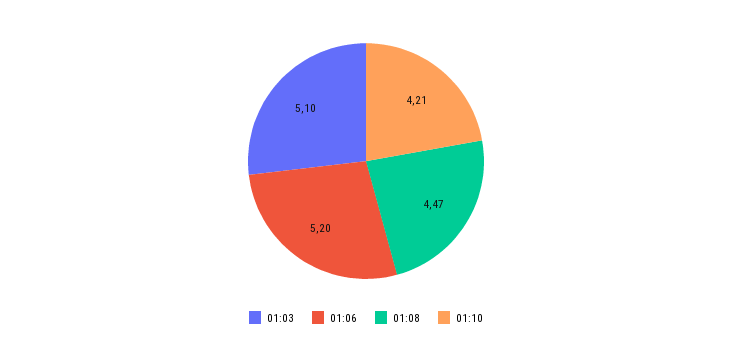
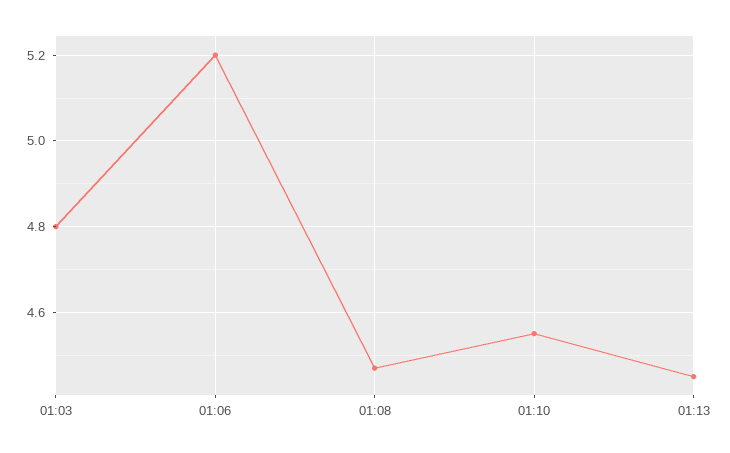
01:03: 5.1 -> 4.8
01:10: 4.21 -> 4.55
01:13: none -> 4.45

